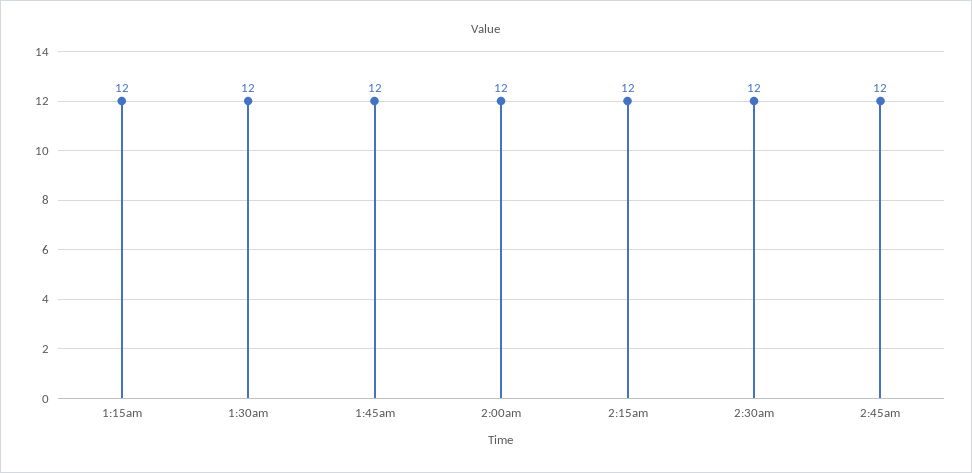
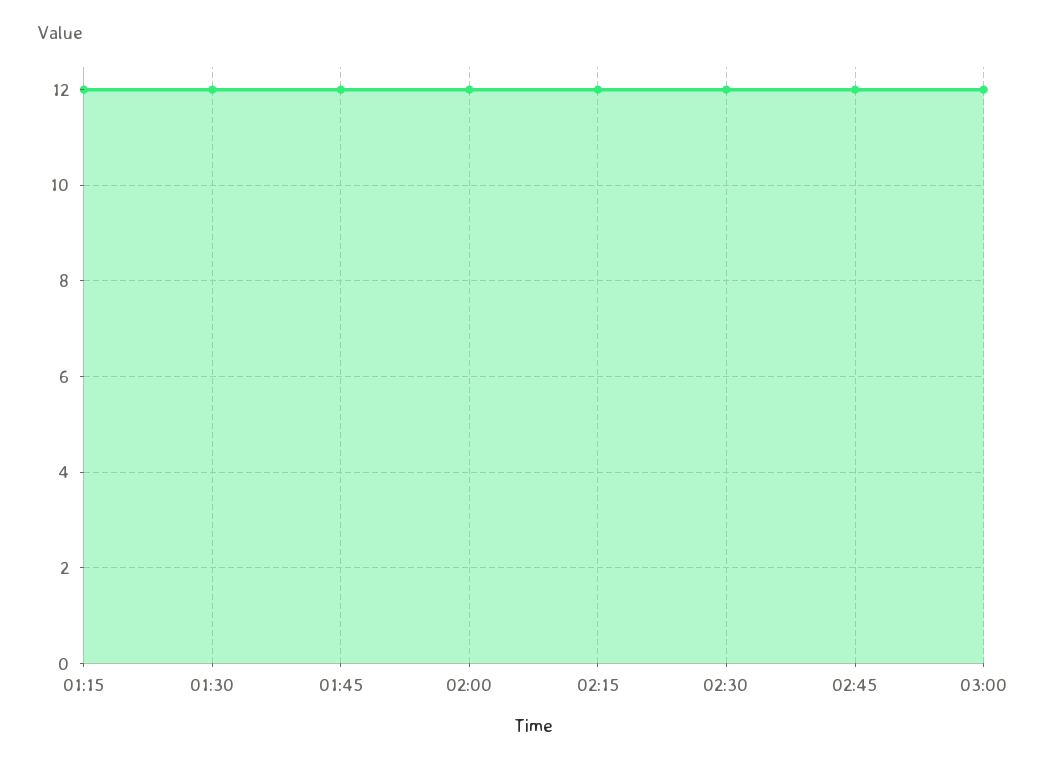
03:00: none -> 12

